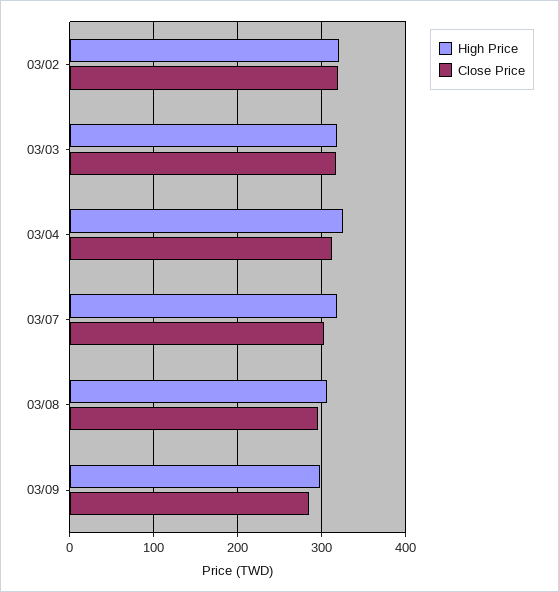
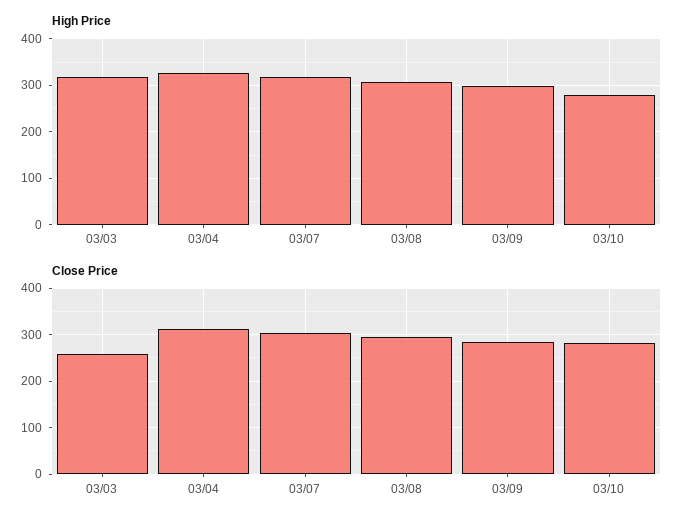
High Price, 03/02: 320 -> none
Close Price, 03/02: 320 -> none
Close Price, 03/03: 320 -> 260
High Price, 03/10: none -> 280
Close Price, 03/10: none -> 280

